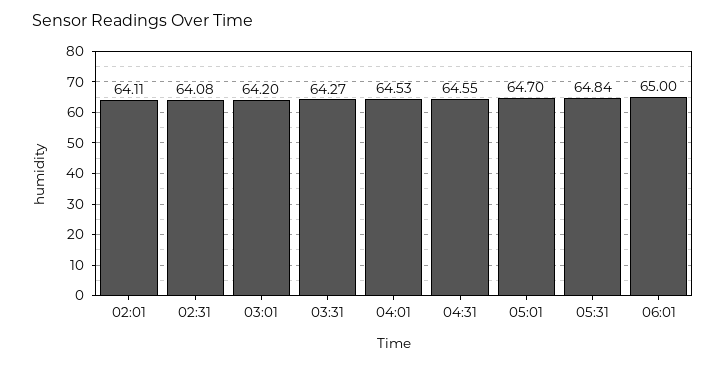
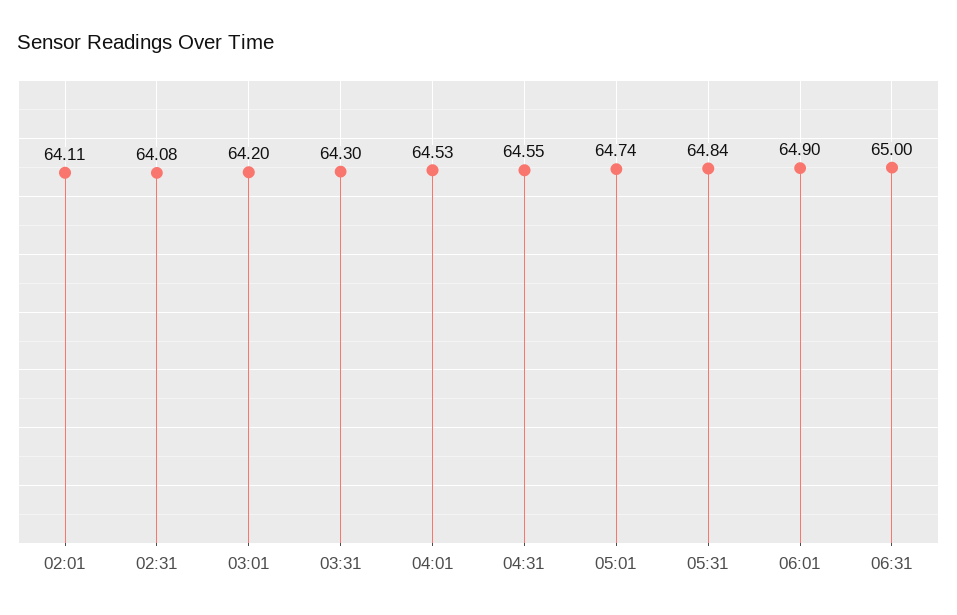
03:31: 64.27 -> 64.3
05:01: 64.7 -> 64.74
06:01: 65 -> 64.9
06:31: none -> 65

